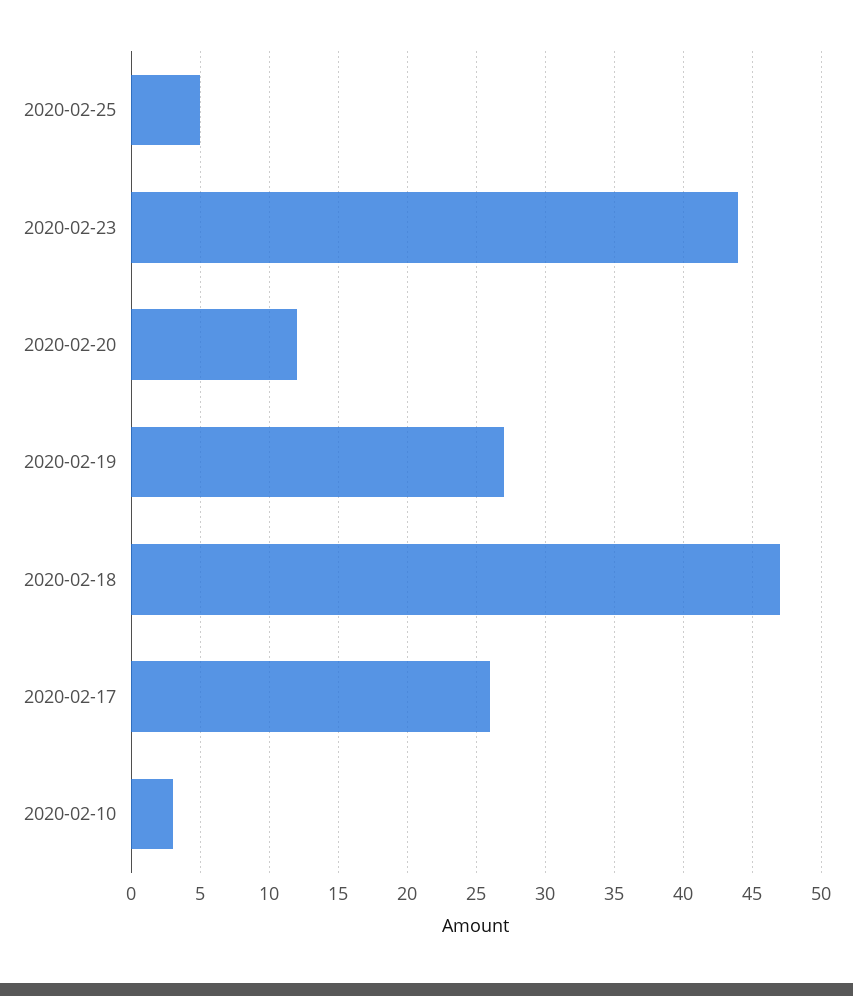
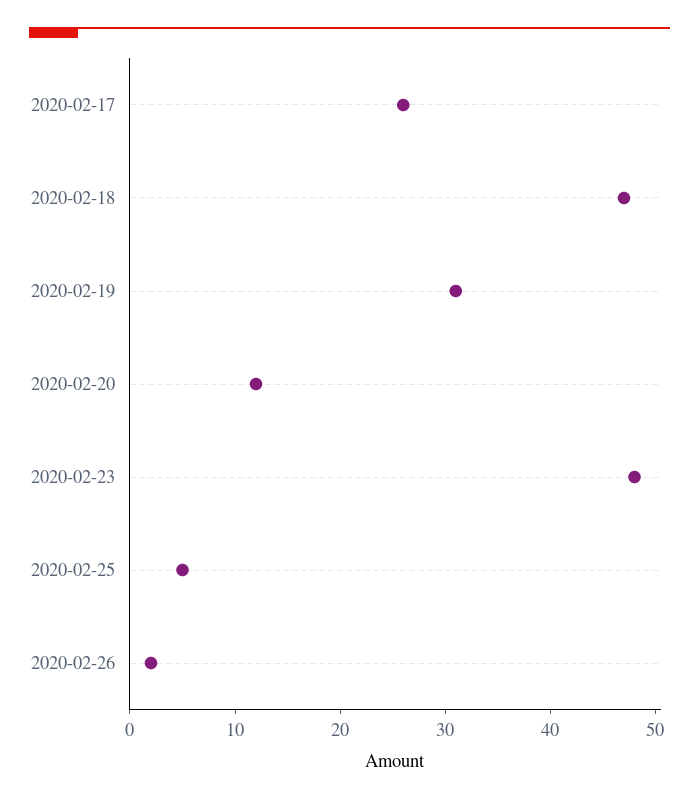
2020-02-23: 44 -> 48
2020-02-19: 27 -> 31
2020-02-10: 3 -> none
2020-02-26: none -> 2

